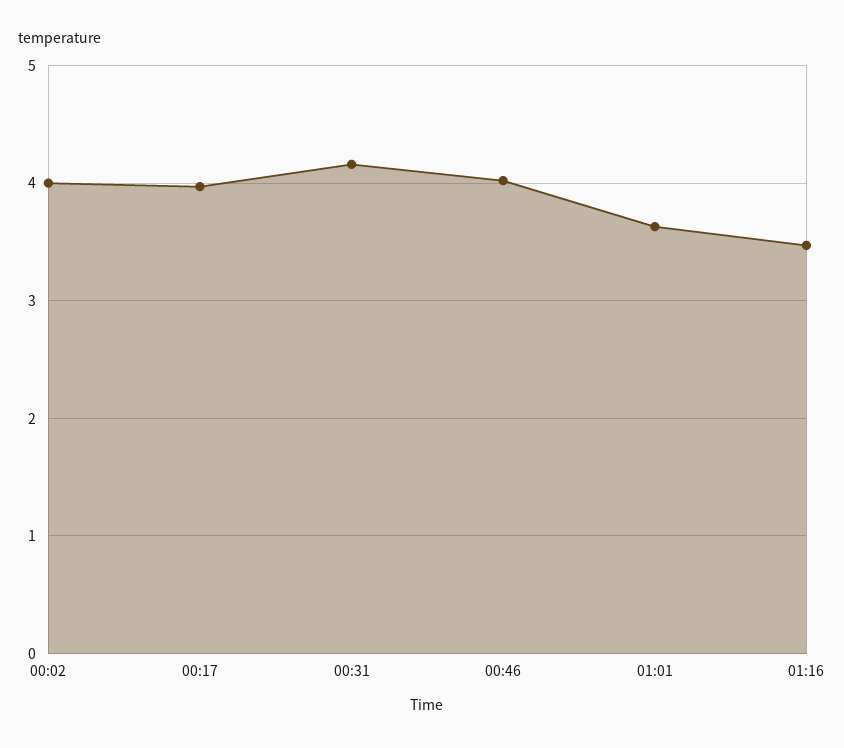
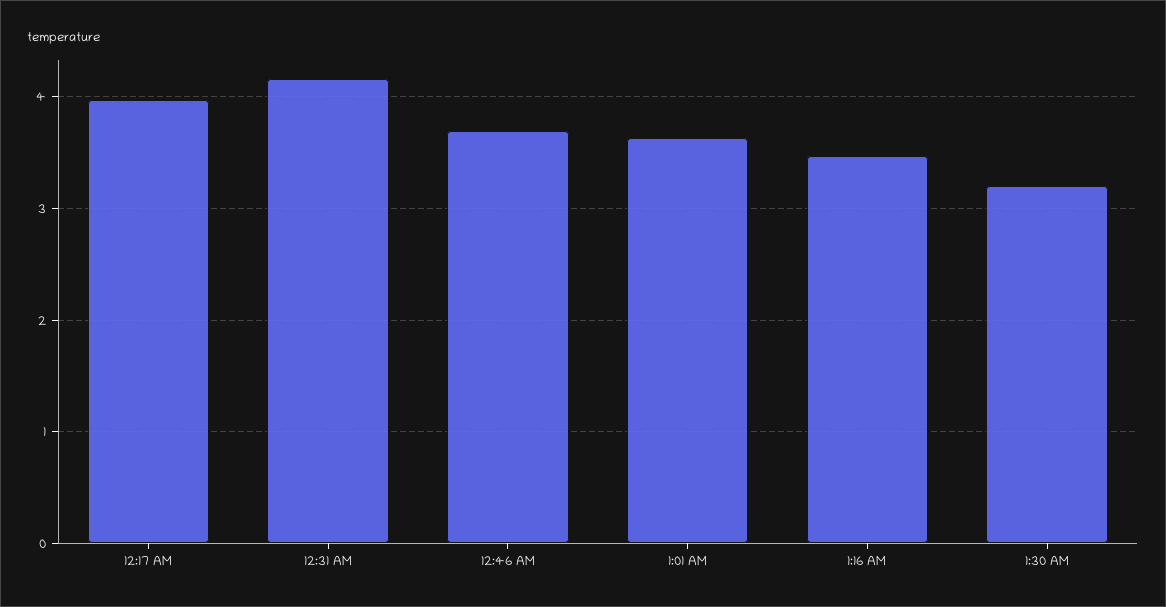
00:02: 4 -> none
00:46: 4 -> 3.7
1:30 AM: none -> 3.2

